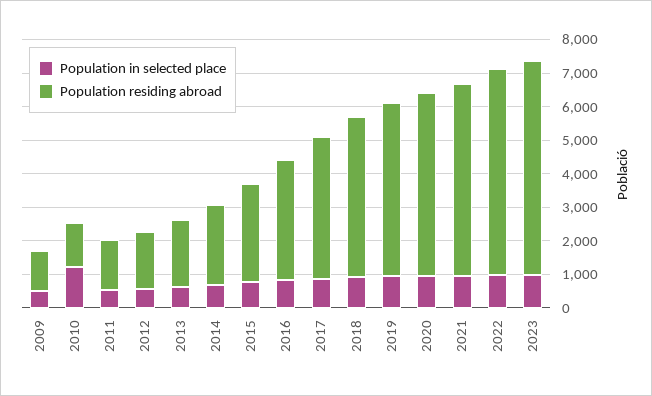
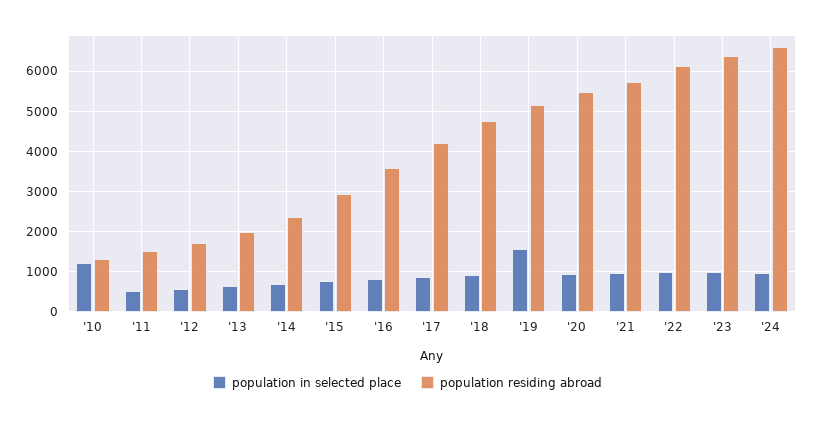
Population in selected place, 2009: 500 -> none
Population residing abroad, 2009: 1250 -> none
Population in selected place, 2019: 1000 -> 1600
Population in selected place, '24: none -> 1000
Population residing abroad, '24: none -> 6600

